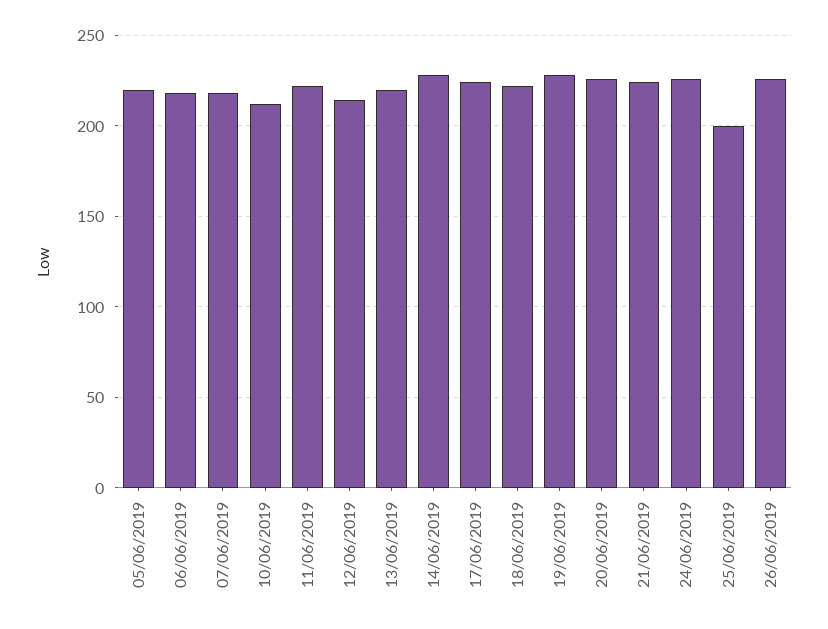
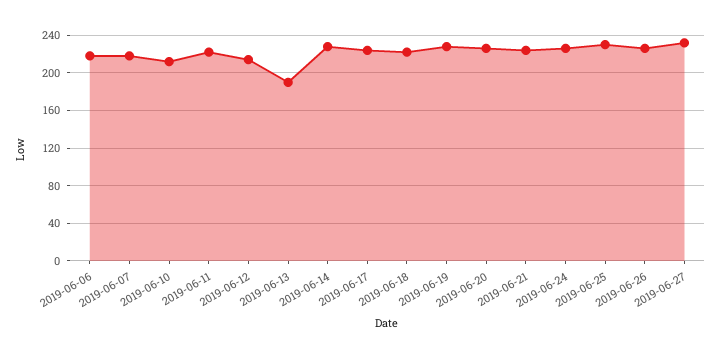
05/06/2019: 220 -> none
13/06/2019: 220 -> 190
25/06/2019: 200 -> 230
2019-06-27: none -> 230

